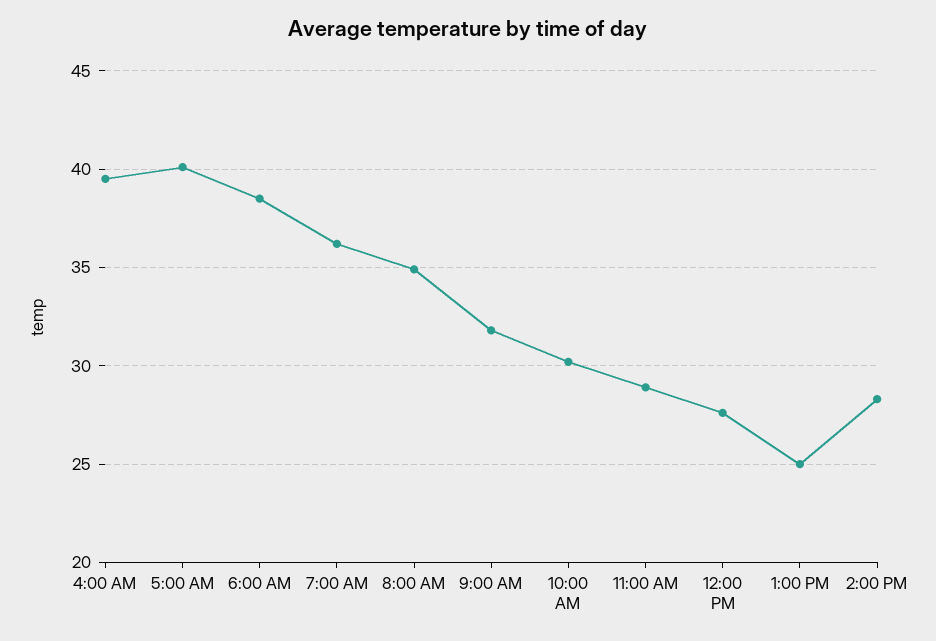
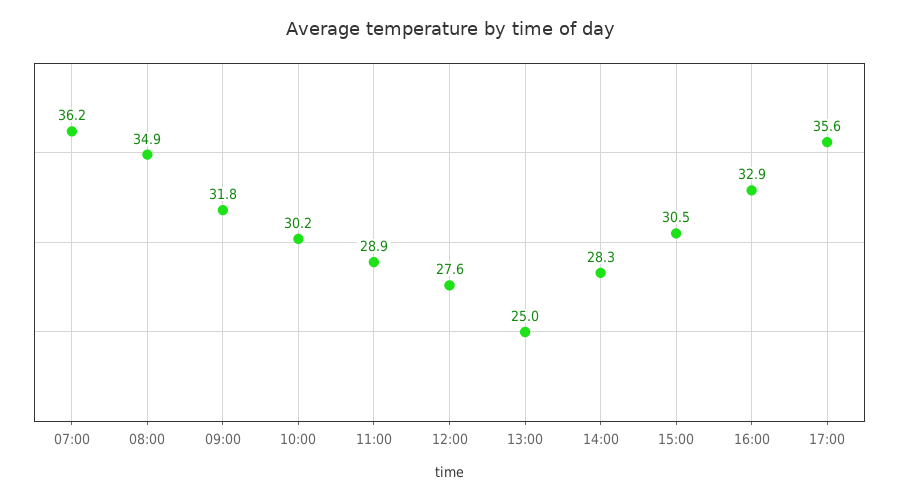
4:00 AM: 39.5 -> none
5:00 AM: 40 -> none
6:00 AM: 38.5 -> none
15:00: none -> 30.5
16:00: none -> 32.9
17:00: none -> 35.6

